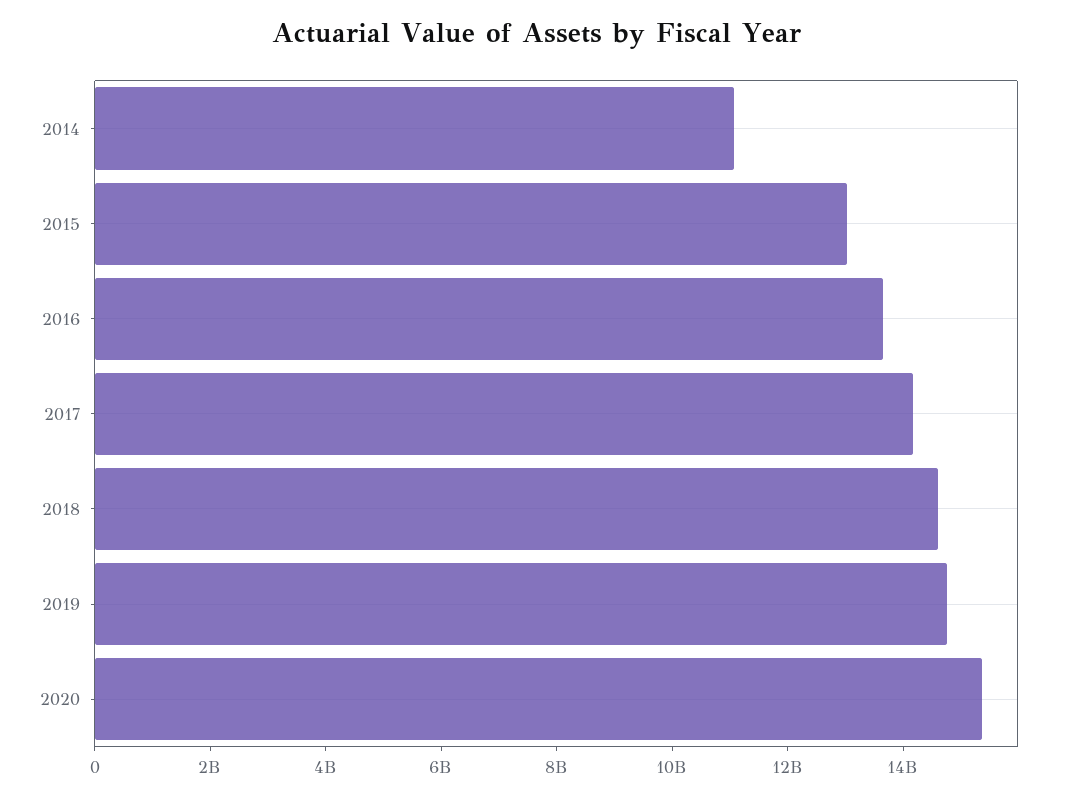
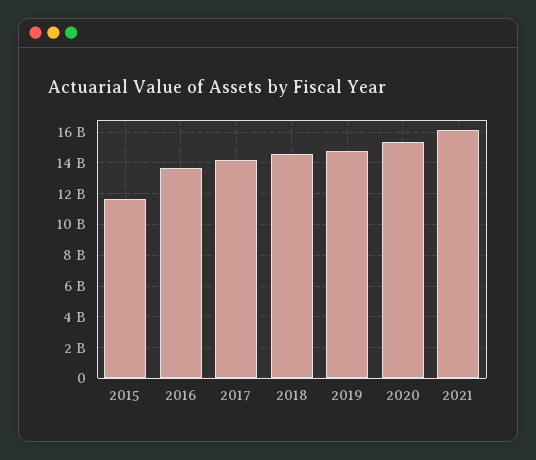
2014: 11000000000 -> none
2015: 13000000000 -> 11500000000
2021: none -> 16000000000

